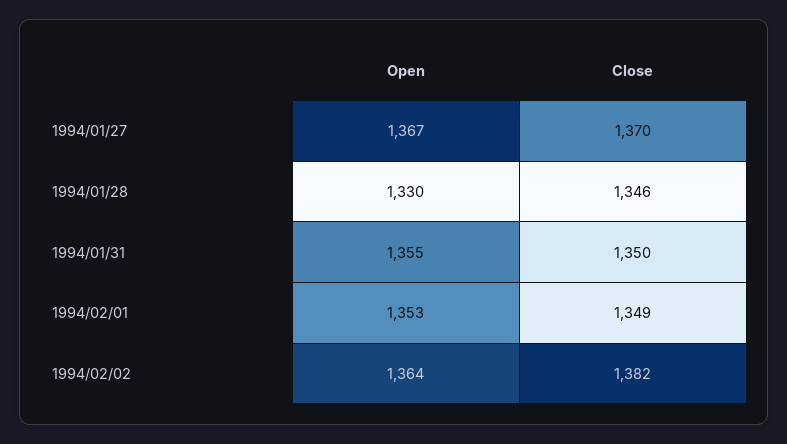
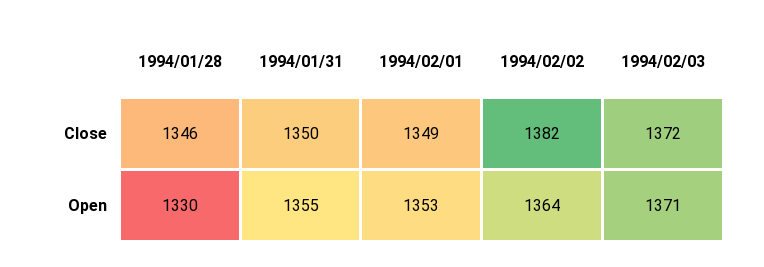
Open, 1994/01/27: 1367 -> none
Close, 1994/01/27: 1370 -> none
Close, 1994/02/03: none -> 1372
Open, 1994/02/03: none -> 1371

